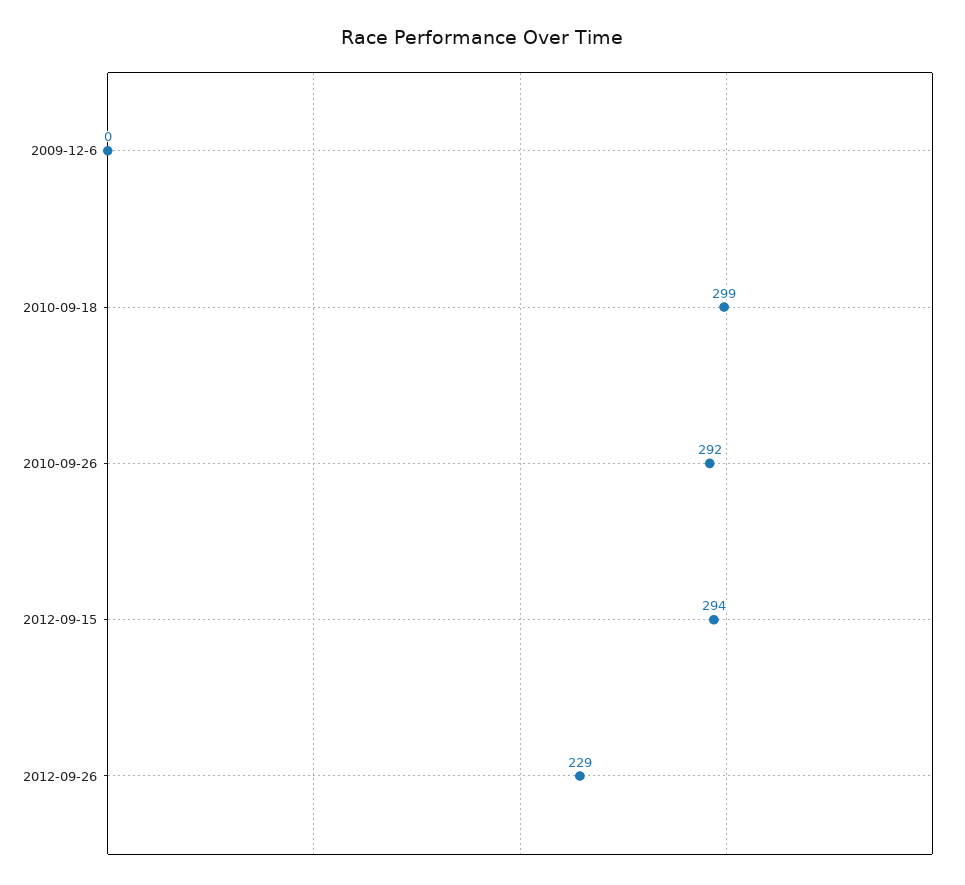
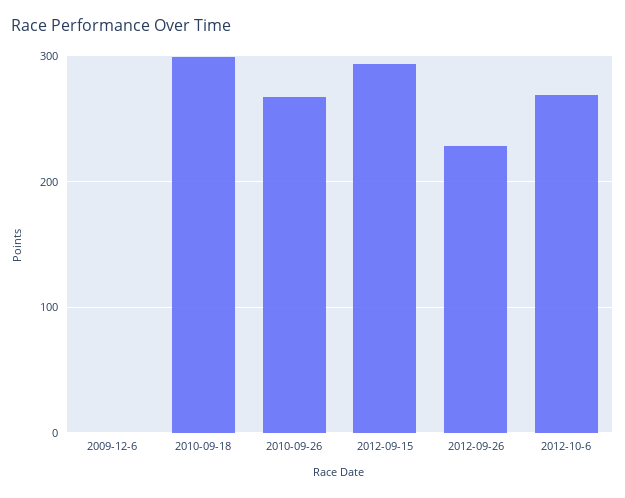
2010-09-26: 292 -> 270
2012-10-6: none -> 270

